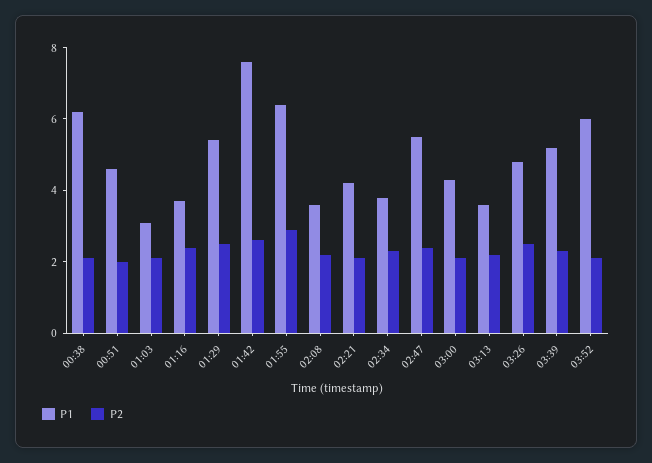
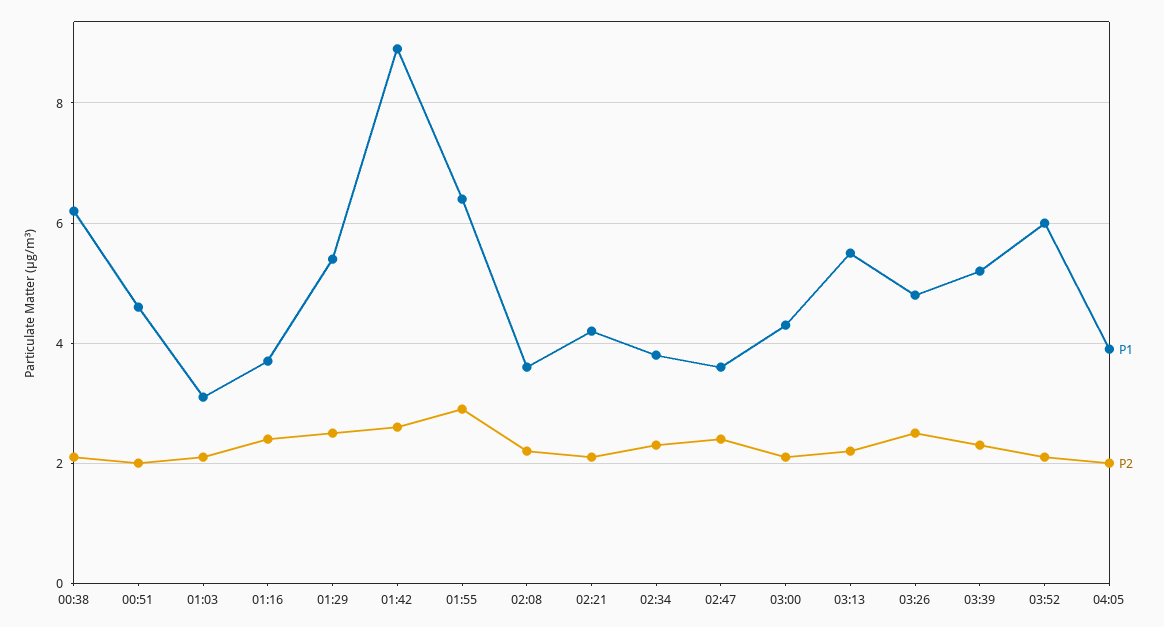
P1, 01:42: 7.5 -> 9
P1, 02:47: 5.5 -> 3.5
P1, 03:13: 3.5 -> 5.5
P1, 04:05: none -> 4
P2, 04:05: none -> 2

